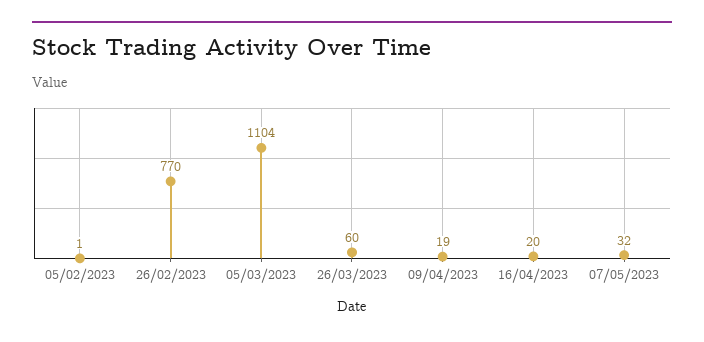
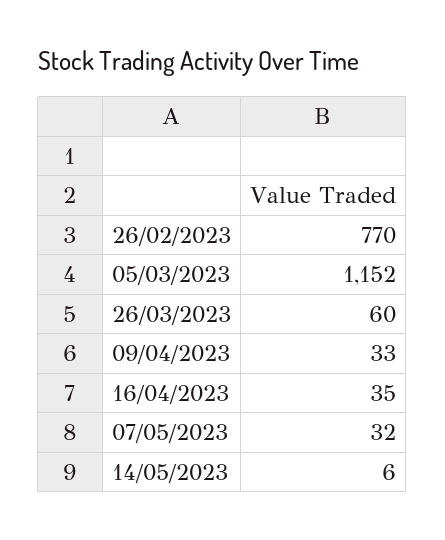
05/02/2023: 1 -> none
05/03/2023: 1104 -> 1152
09/04/2023: 19 -> 33
16/04/2023: 20 -> 35
14/05/2023: none -> 6

